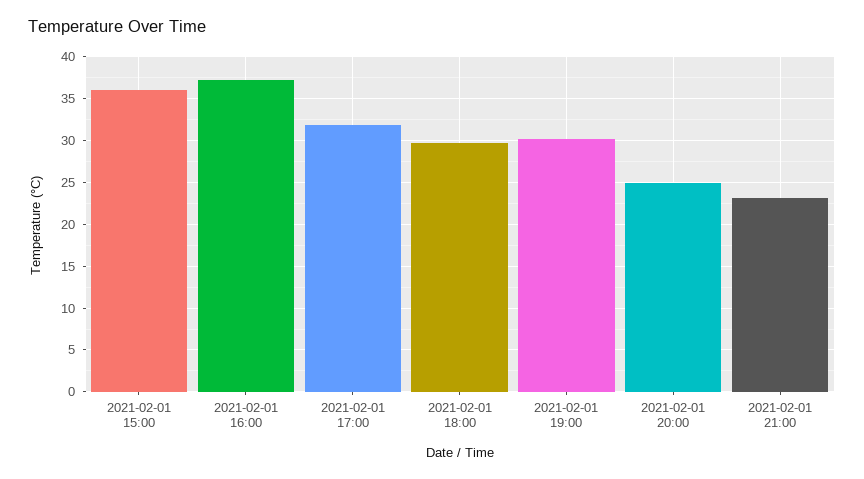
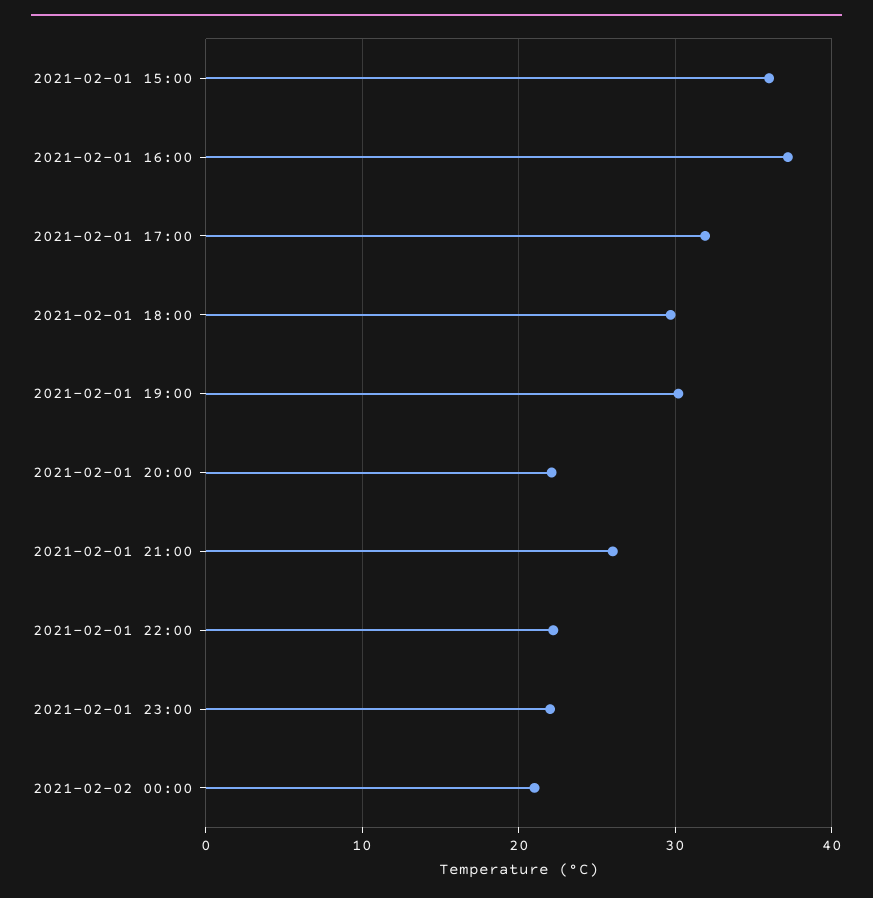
2021-02-01 20:00: 25 -> 22
2021-02-01 21:00: 23 -> 26
2021-02-01 22:00: none -> 22
2021-02-01 23:00: none -> 22
2021-02-02 00:00: none -> 21

